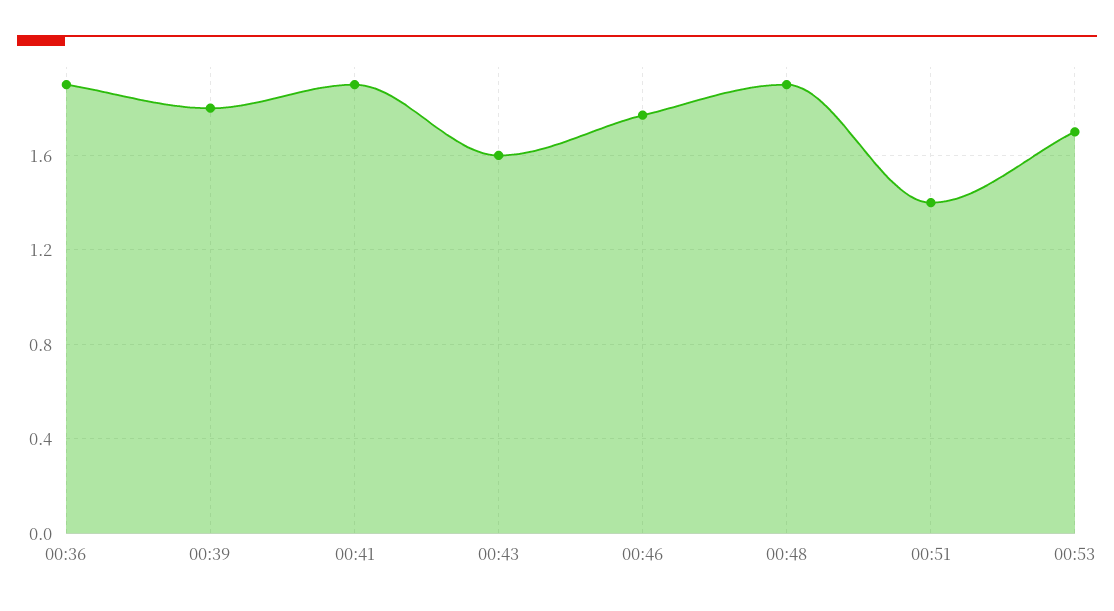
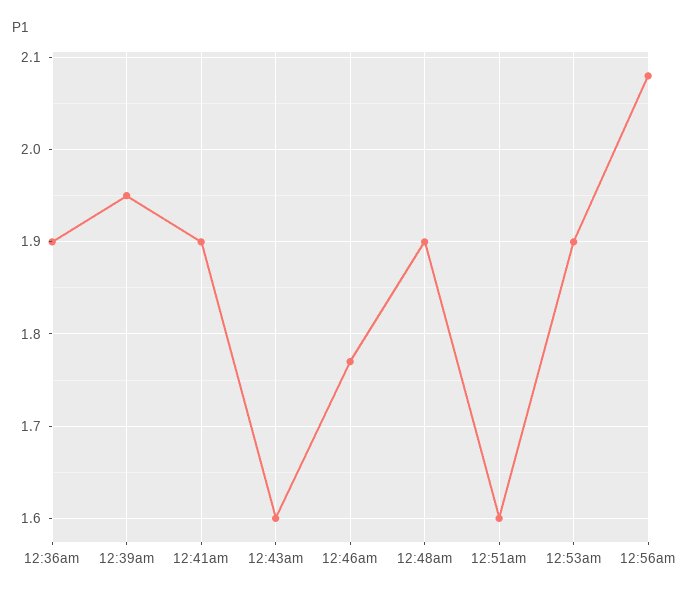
00:39: 1.8 -> 1.95
00:51: 1.4 -> 1.6
00:53: 1.7 -> 1.9
12:56am: none -> 2.08

